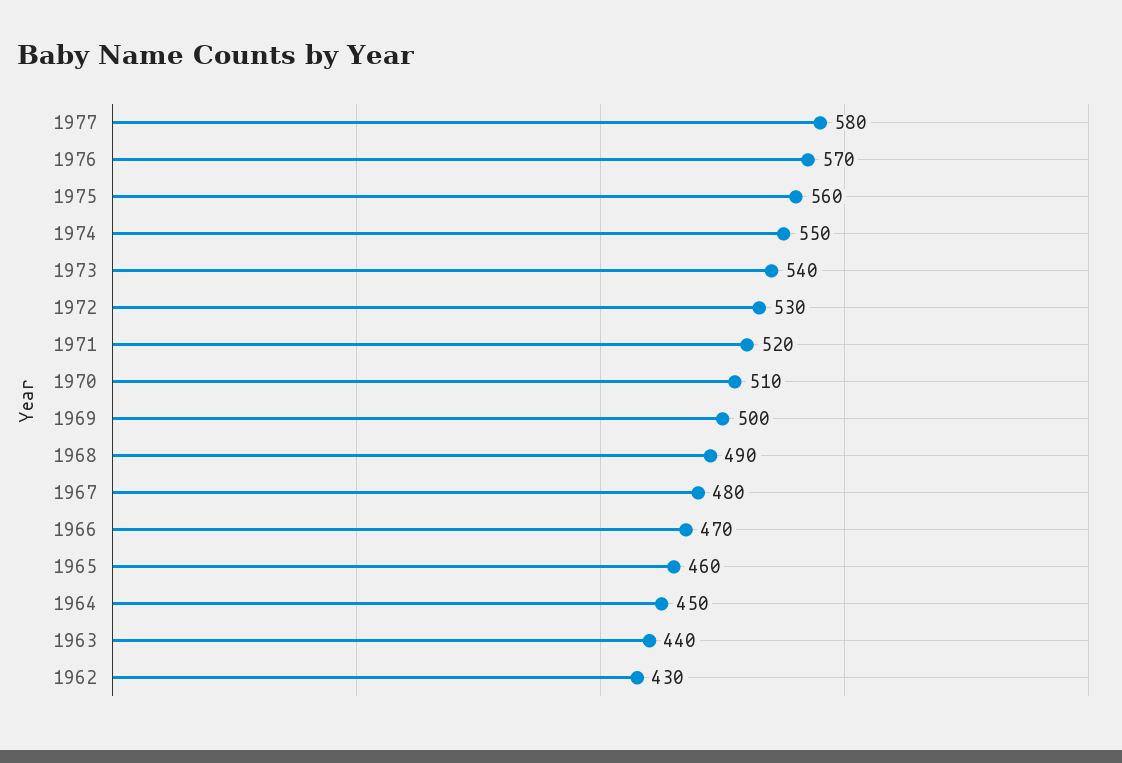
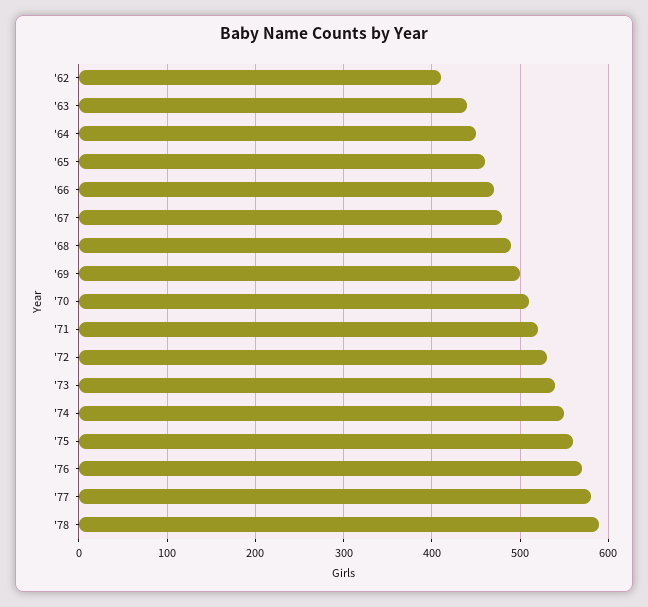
1962: 430 -> 410
'78: none -> 590

